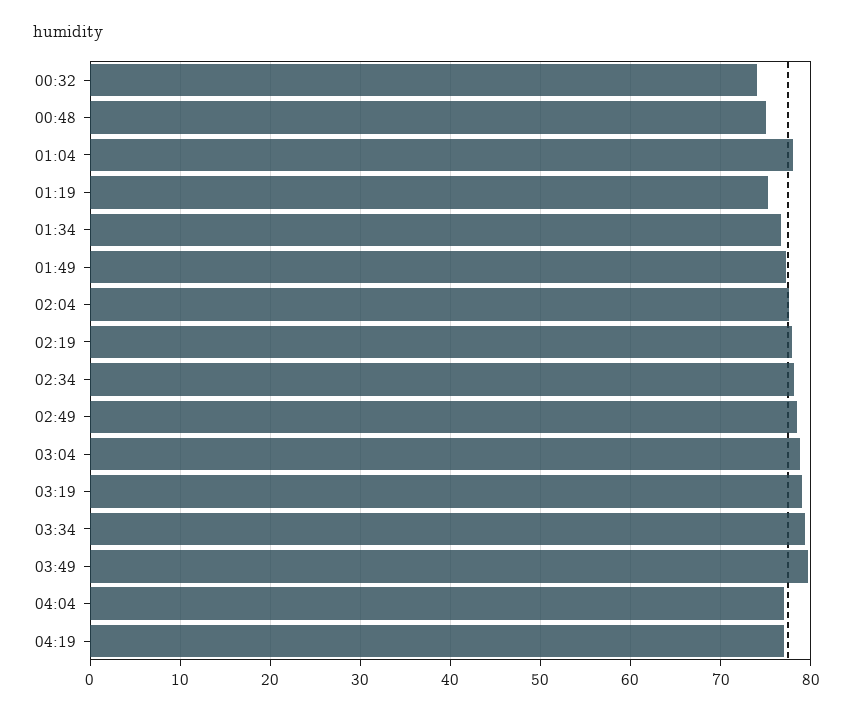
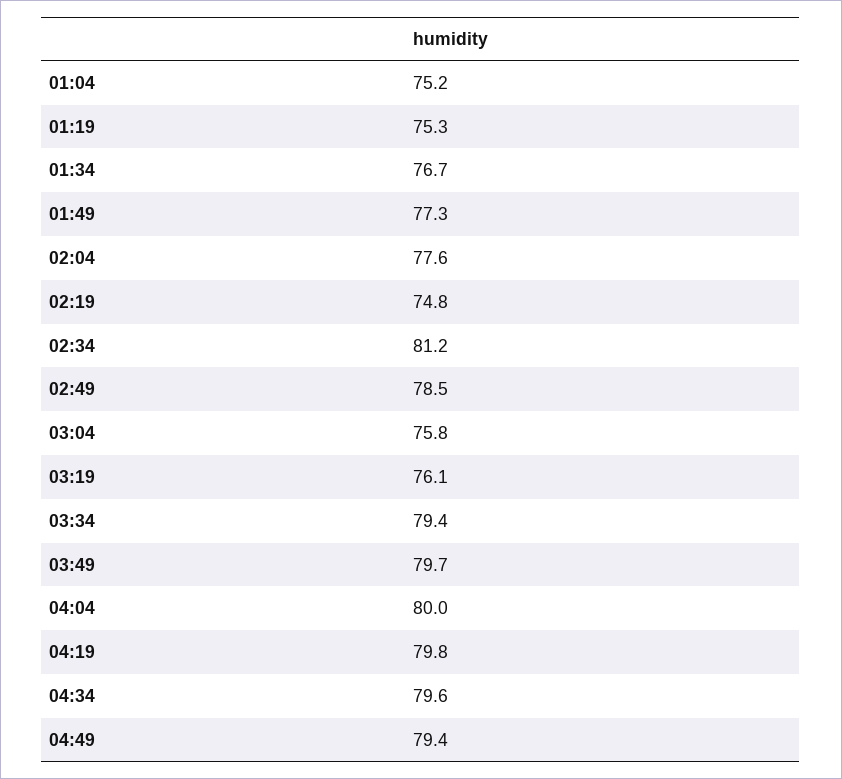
00:32: 74 -> none
00:48: 75 -> none
01:04: 78 -> 75.2
02:19: 78 -> 74.8
02:34: 78 -> 81.2
03:04: 79 -> 75.8
03:19: 79 -> 76.1
04:04: 77 -> 80
04:19: 77 -> 79.8
04:34: none -> 79.6
04:49: none -> 79.4

